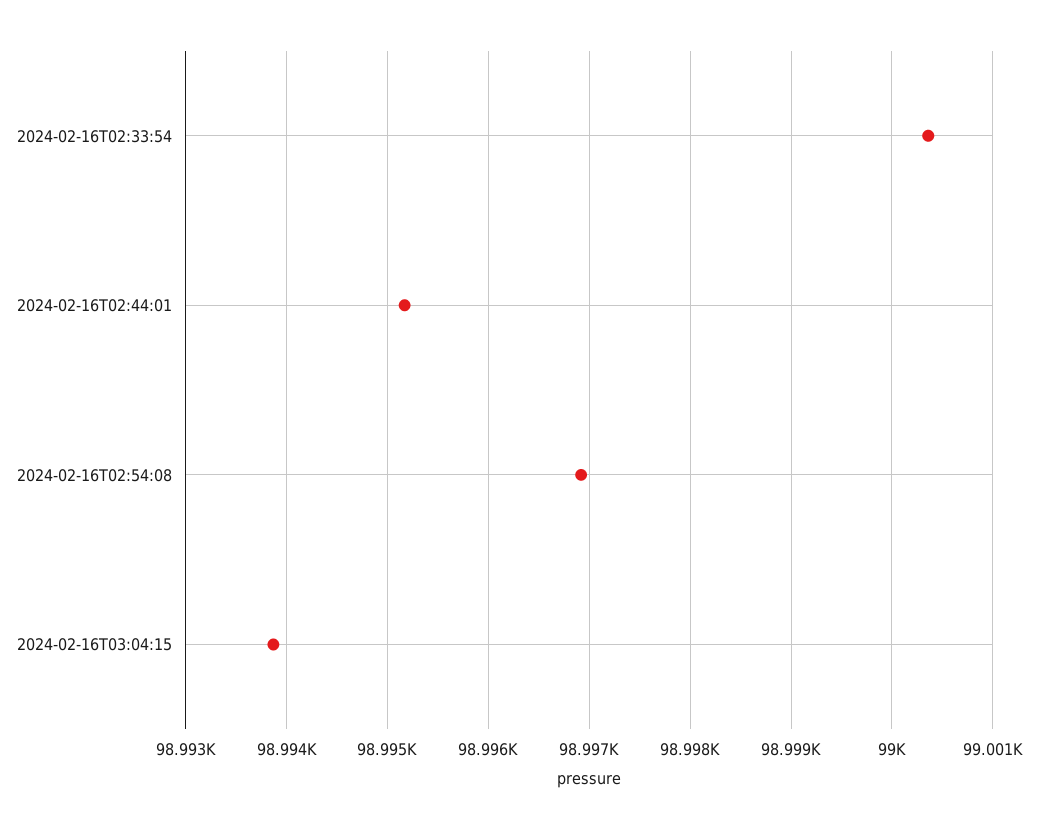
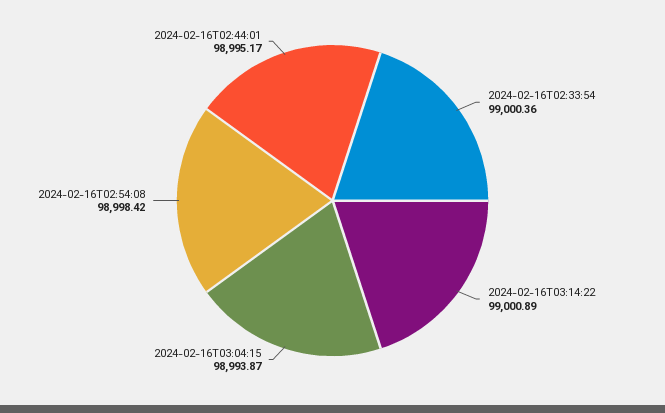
2024-02-16T02:54:08: 98996.9 -> 98998.42
2024-02-16T03:14:22: none -> 99000.89

